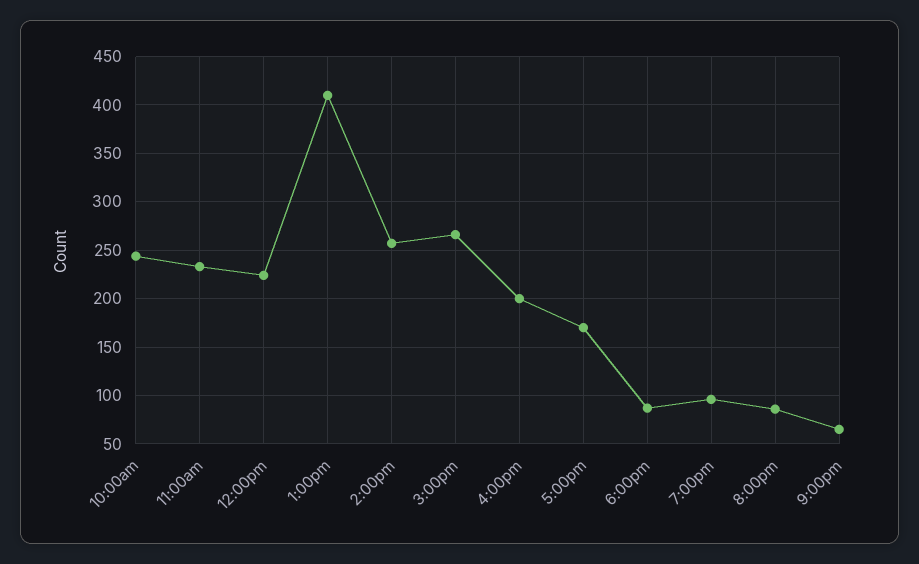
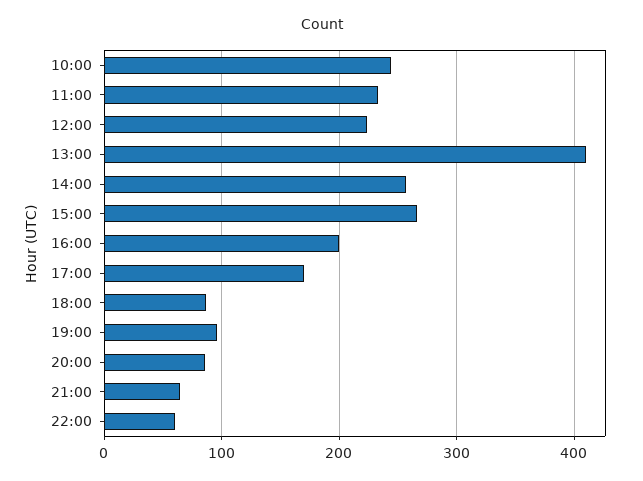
22:00: none -> 60

